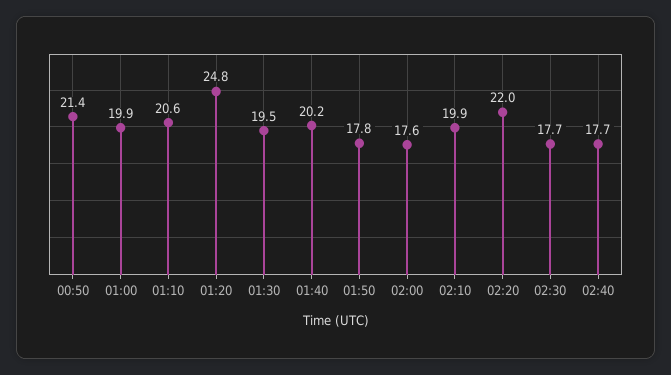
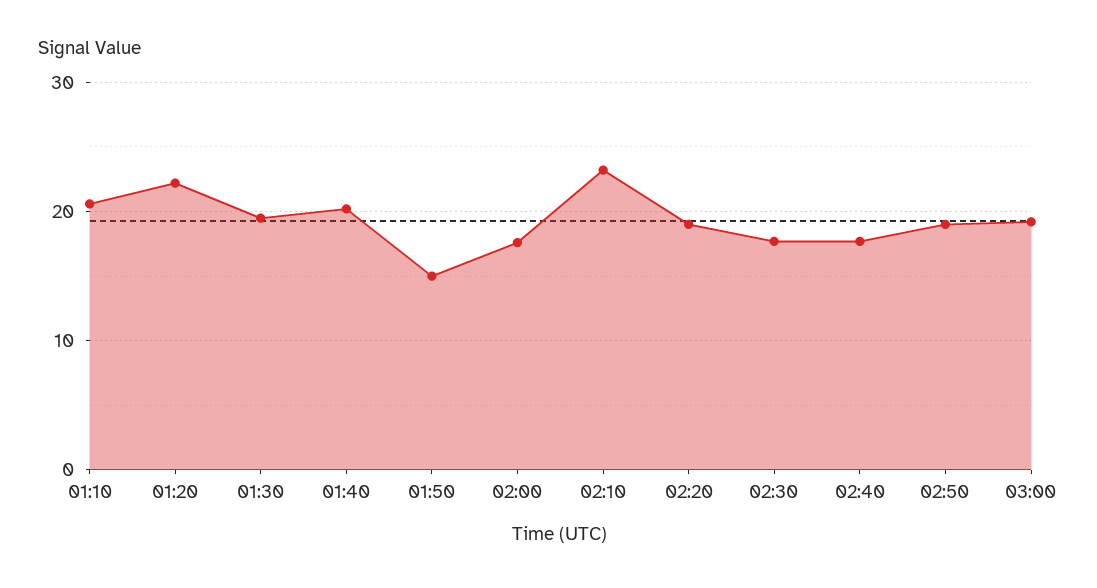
00:50: 21.4 -> none
01:00: 19.9 -> none
01:20: 24.8 -> 22
01:50: 17.8 -> 15
02:10: 19.9 -> 23
02:20: 22 -> 19
02:50: none -> 19
03:00: none -> 19

